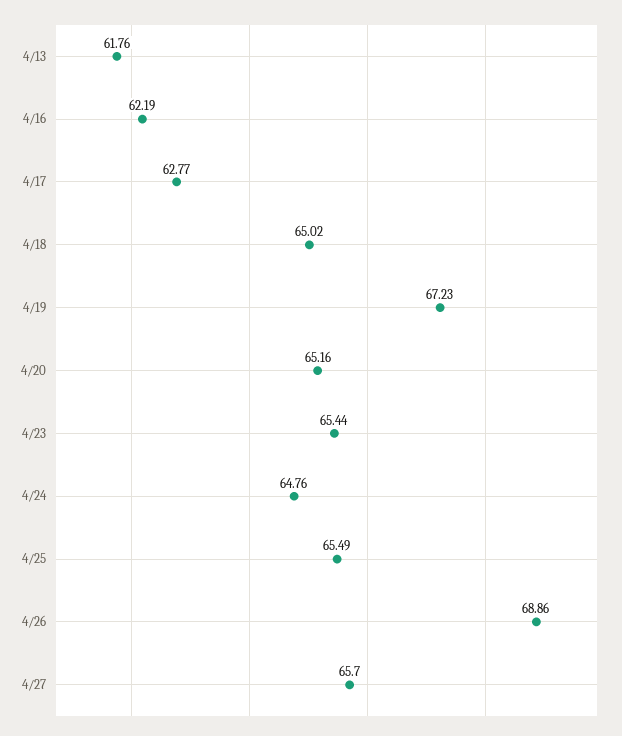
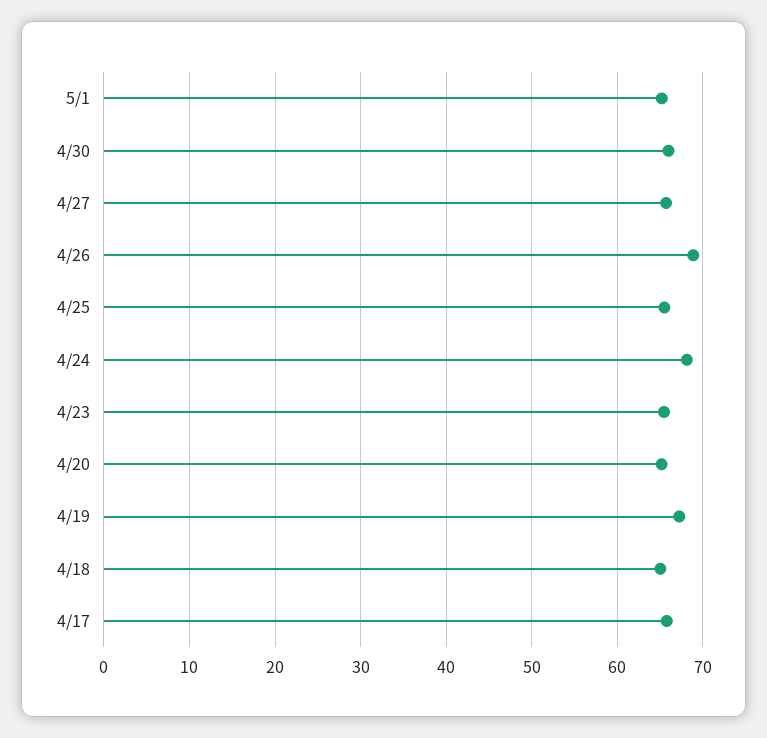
4/13: 61.76 -> none
4/16: 62.19 -> none
4/17: 62.77 -> 66
4/24: 64.76 -> 68
5/1: none -> 65
4/30: none -> 66

